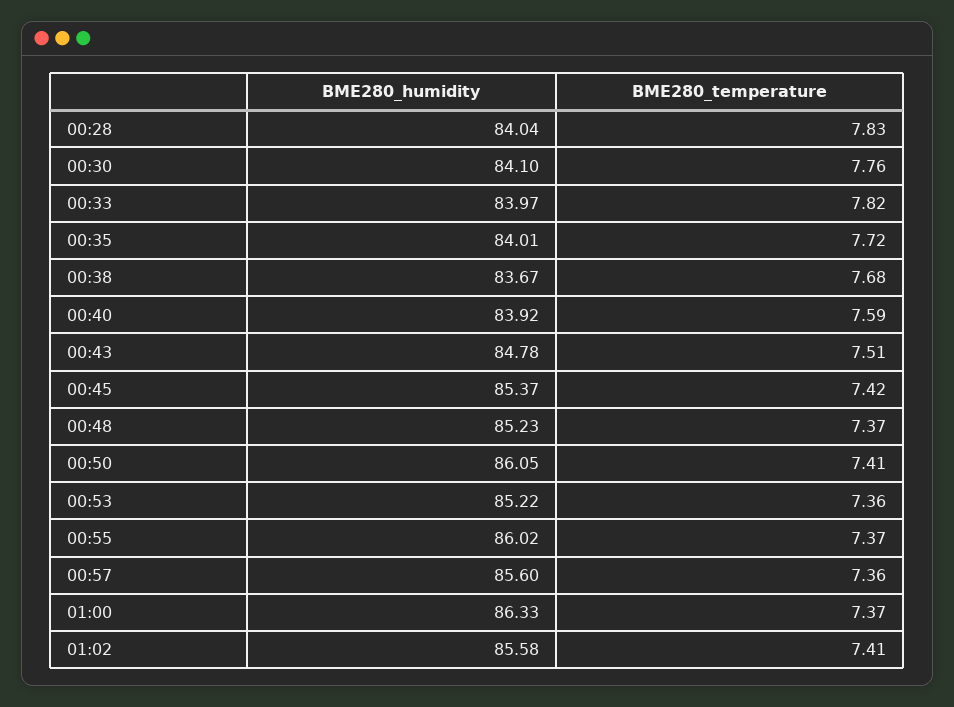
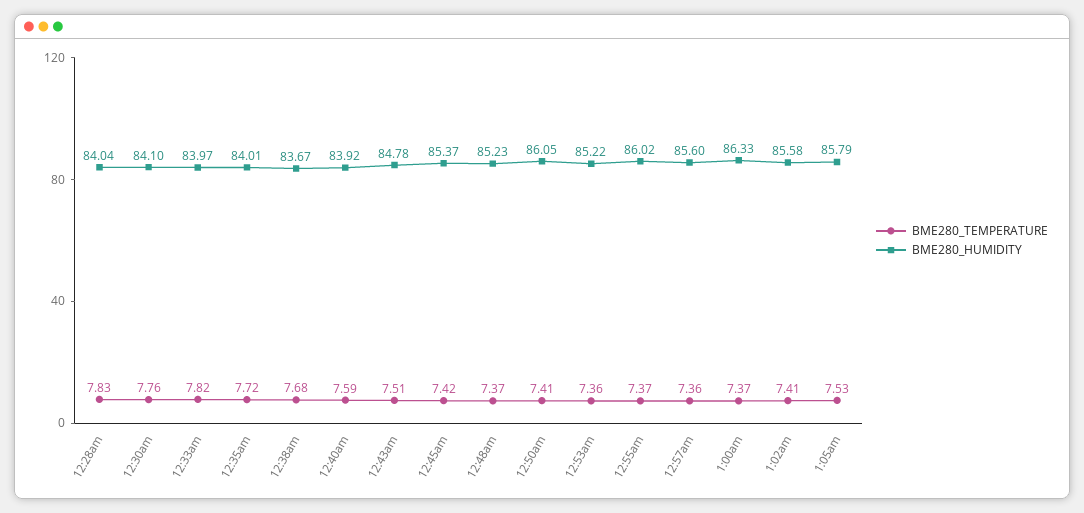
BME280_temperature, 1:05am: none -> 7.53
BME280_humidity, 1:05am: none -> 85.79

